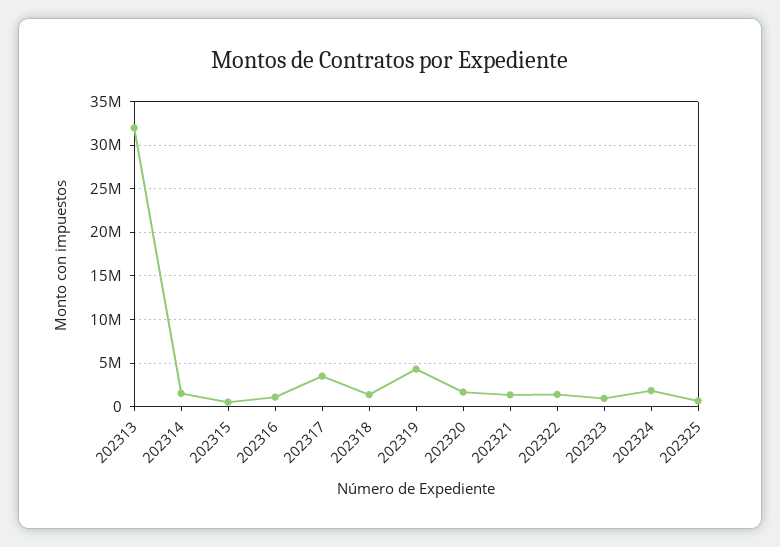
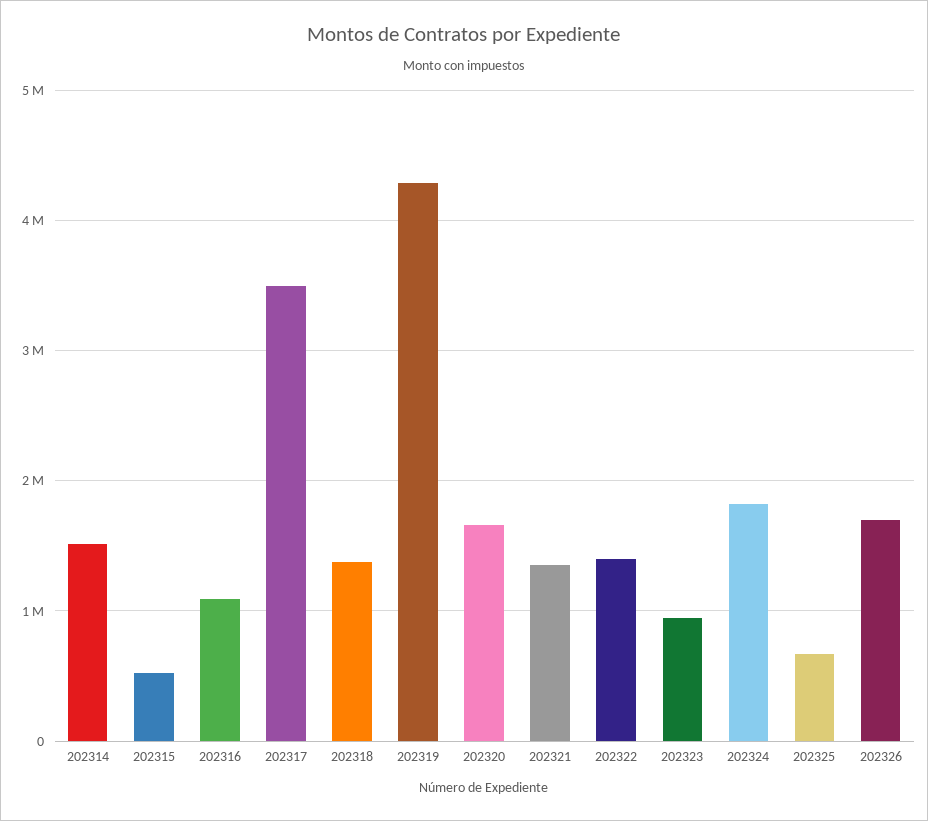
202313: 32000000 -> none
202326: none -> 1700000

